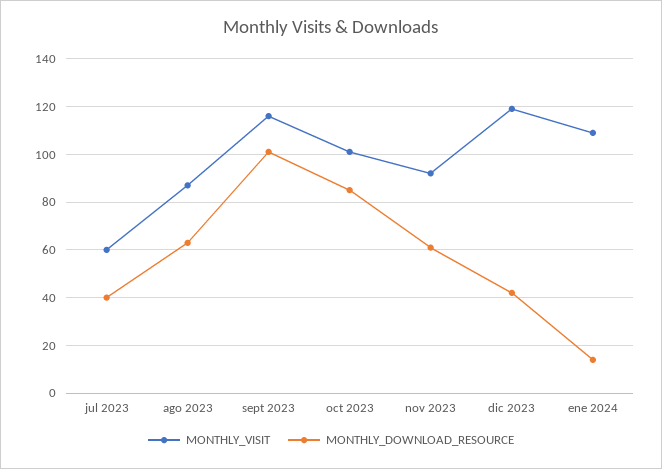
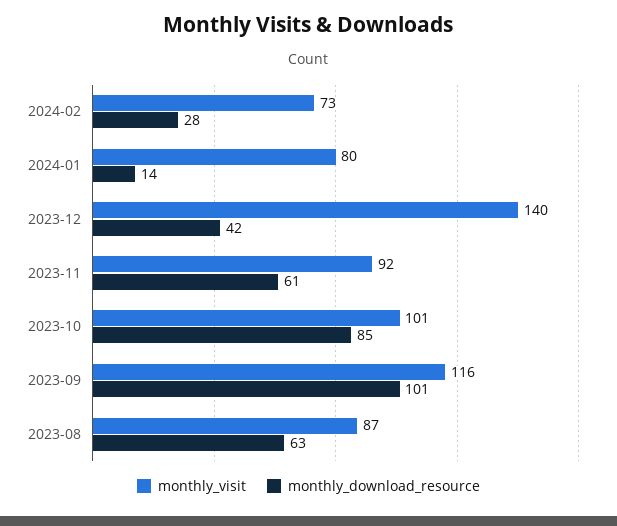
MONTHLY_VISIT, jul 2023: 60 -> none
MONTHLY_DOWNLOAD_RESOURCE, jul 2023: 40 -> none
MONTHLY_VISIT, dic 2023: 120 -> 140
MONTHLY_VISIT, ene 2024: 110 -> 80
MONTHLY_VISIT, 2024-02: none -> 73
MONTHLY_DOWNLOAD_RESOURCE, 2024-02: none -> 28

